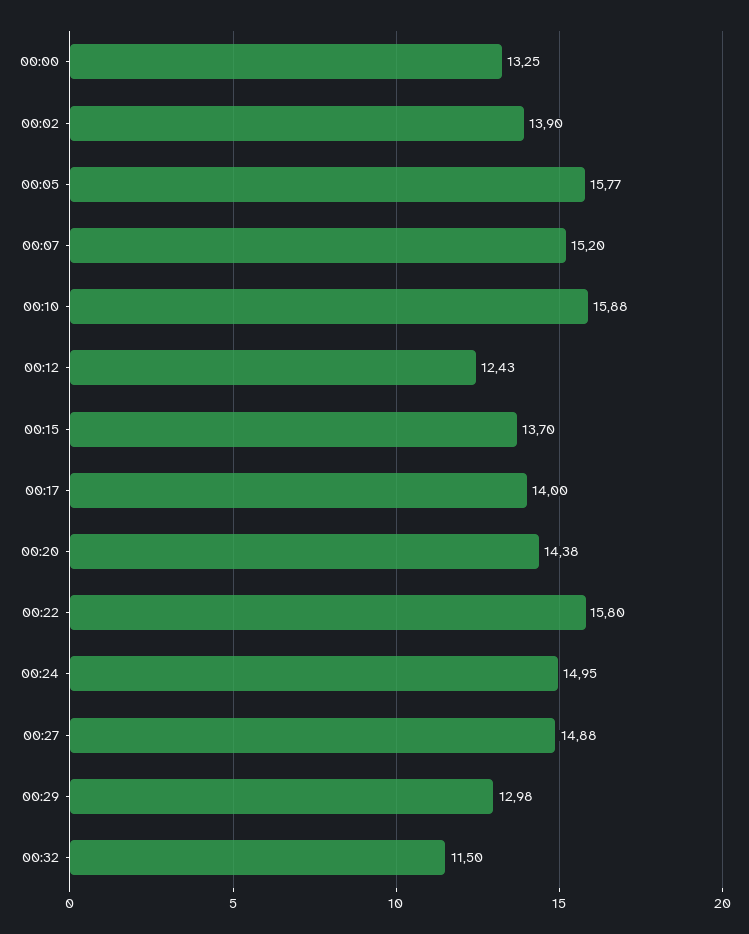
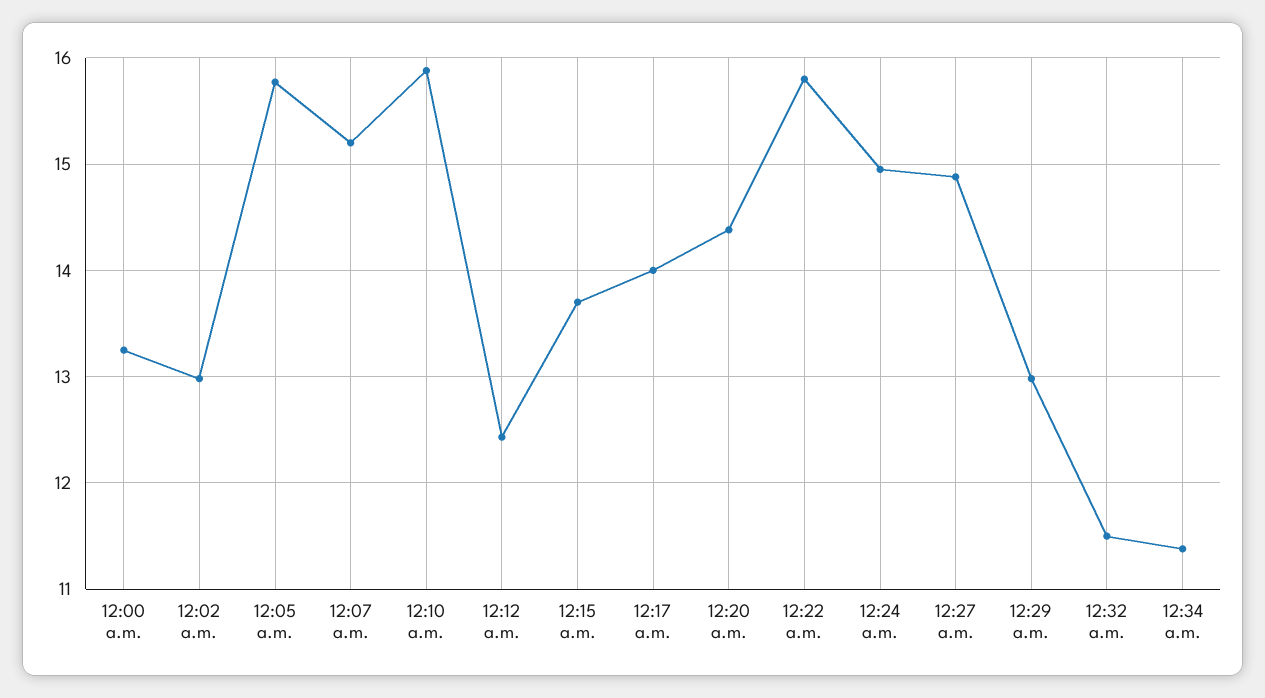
00:02: 13.9 -> 13
12:34 a.m.: none -> 11.4

